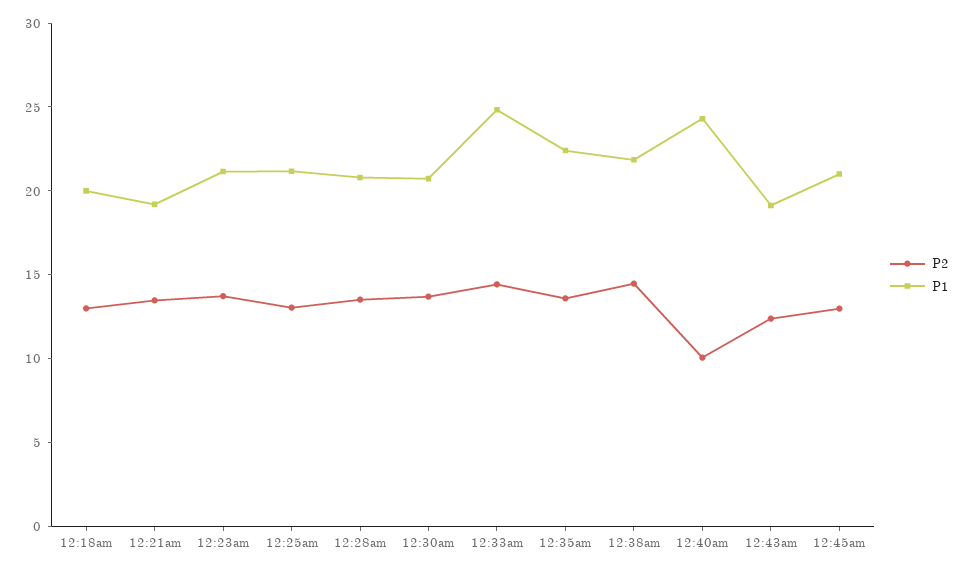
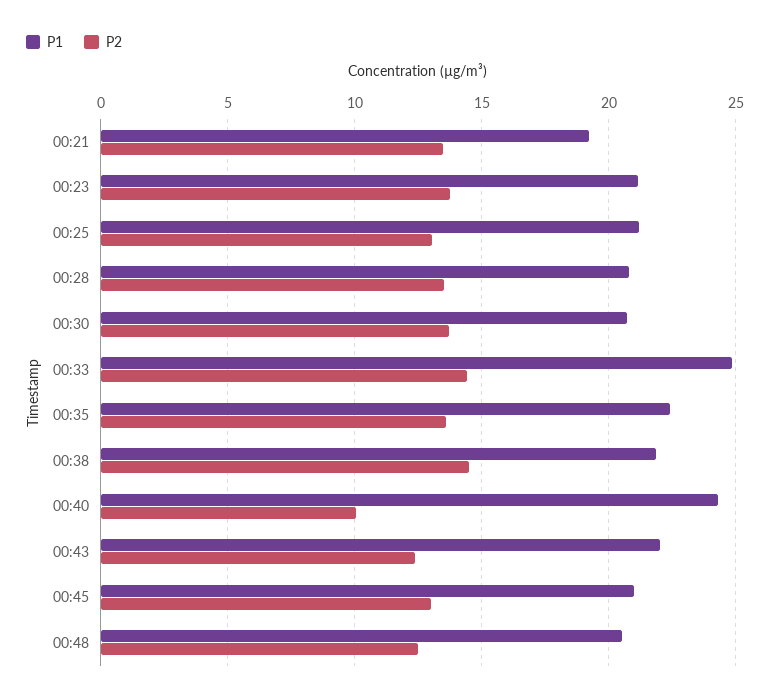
P2, 12:18am: 13 -> none
P1, 12:18am: 20 -> none
P1, 12:43am: 19 -> 22
P1, 00:48: none -> 20.5
P2, 00:48: none -> 12.5

